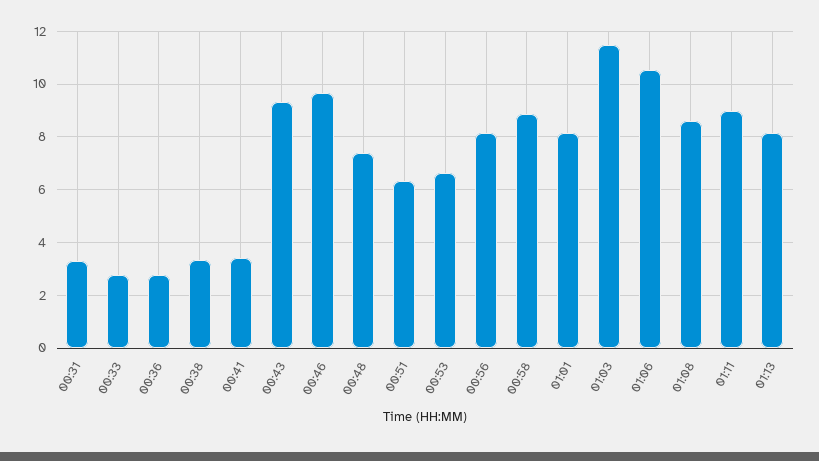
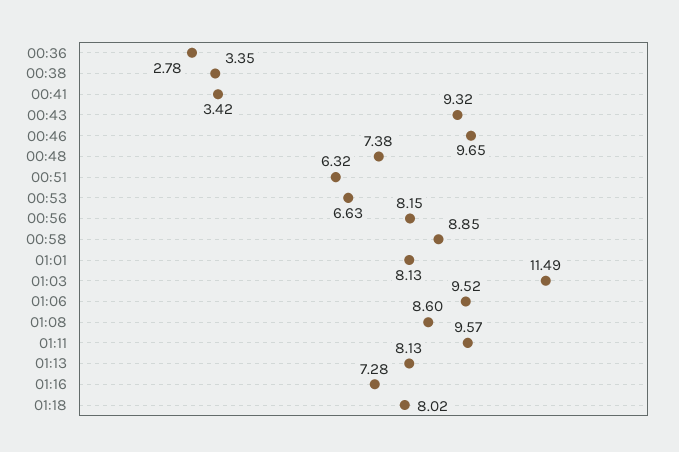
00:31: 3.25 -> none
00:33: 2.75 -> none
01:06: 10.5 -> 9.52
01:11: 9 -> 9.57
01:16: none -> 7.28
01:18: none -> 8.02

